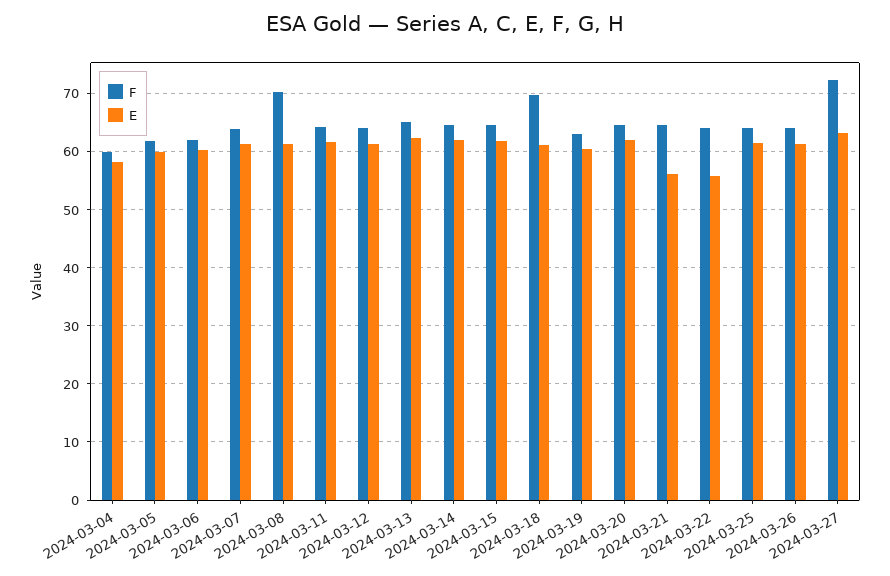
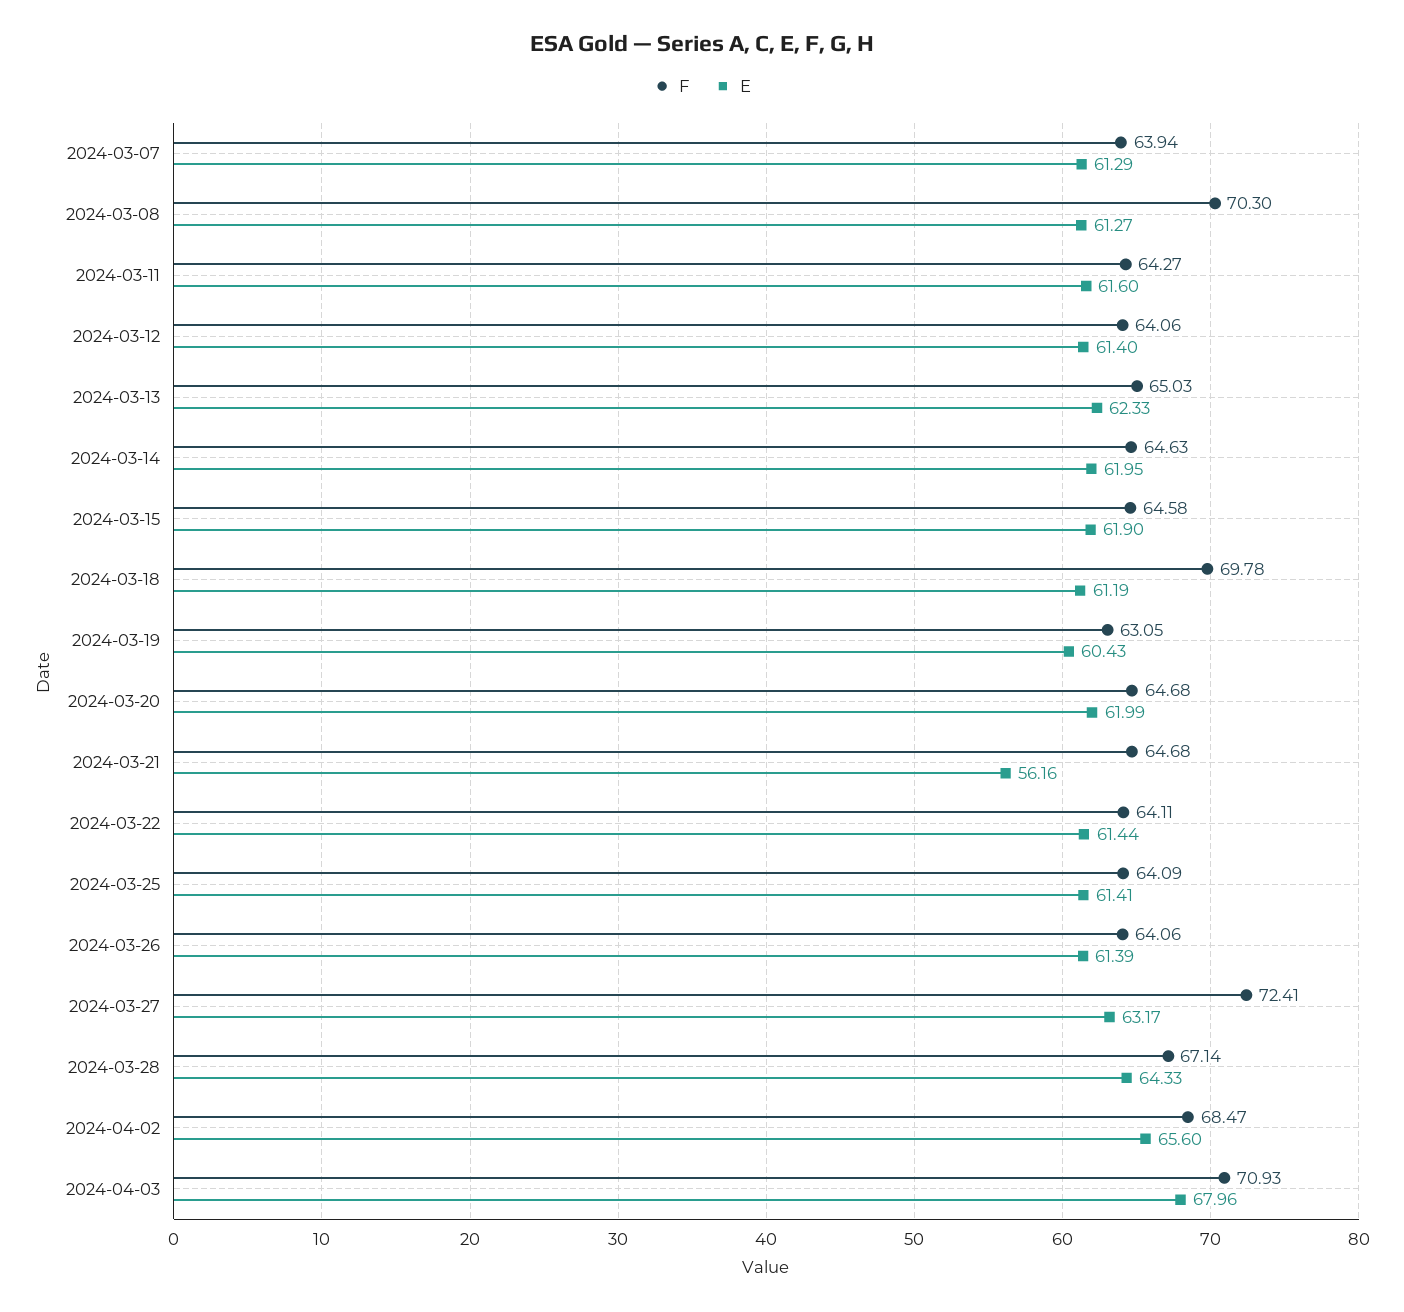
F, 2024-03-04: 60 -> none
E, 2024-03-04: 58 -> none
F, 2024-03-05: 62 -> none
E, 2024-03-05: 60 -> none
F, 2024-03-06: 62 -> none
E, 2024-03-06: 60 -> none
E, 2024-03-22: 56 -> 61.44
F, 2024-03-28: none -> 67.14
E, 2024-03-28: none -> 64.33
F, 2024-04-02: none -> 68.47
E, 2024-04-02: none -> 65.6
F, 2024-04-03: none -> 70.93
E, 2024-04-03: none -> 67.96

